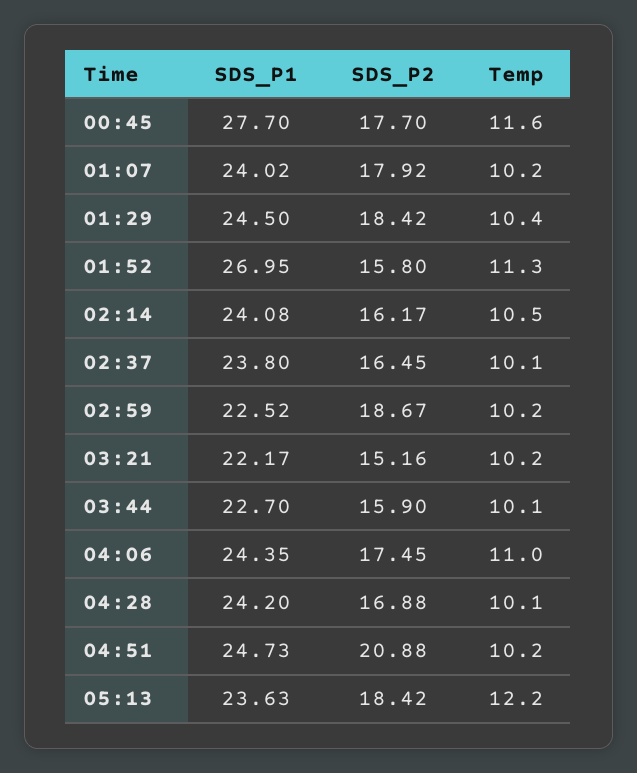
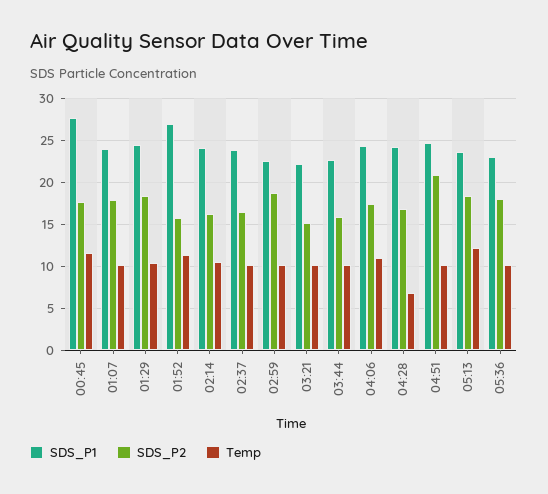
Temp, 04:28: 10.1 -> 7
SDS_P1, 05:36: none -> 23
SDS_P2, 05:36: none -> 18
Temp, 05:36: none -> 10

